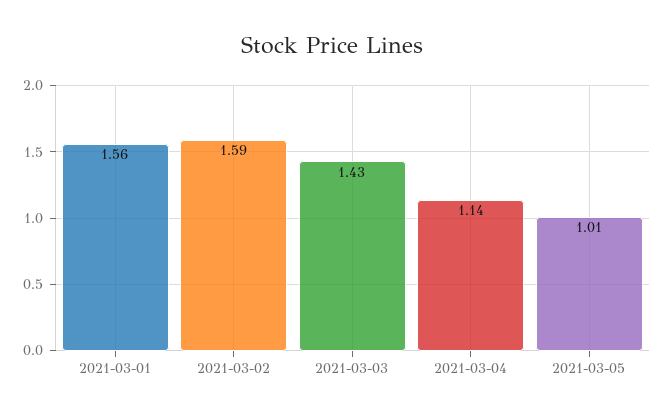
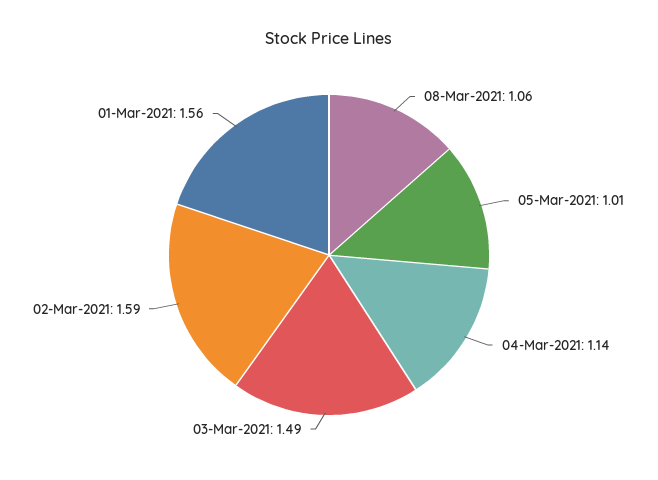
2021-03-03: 1.43 -> 1.49
08-Mar-2021: none -> 1.06

